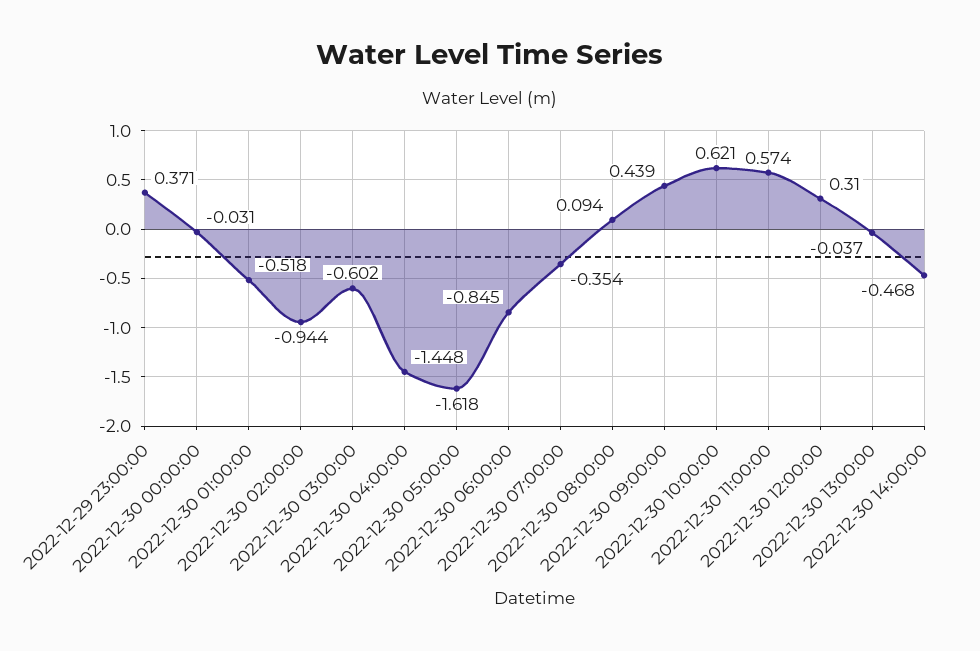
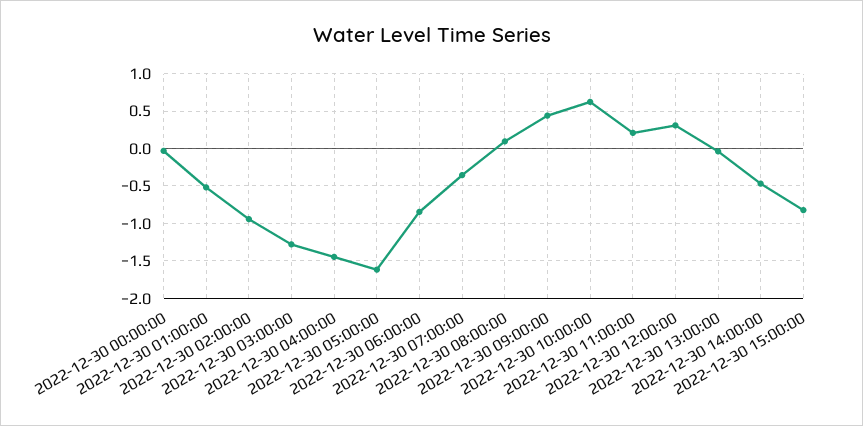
2022-12-29 23:00:00: 0.371 -> none
2022-12-30 03:00:00: -0.602 -> -1.3
2022-12-30 11:00:00: 0.574 -> 0.2
2022-12-30 15:00:00: none -> -0.8

